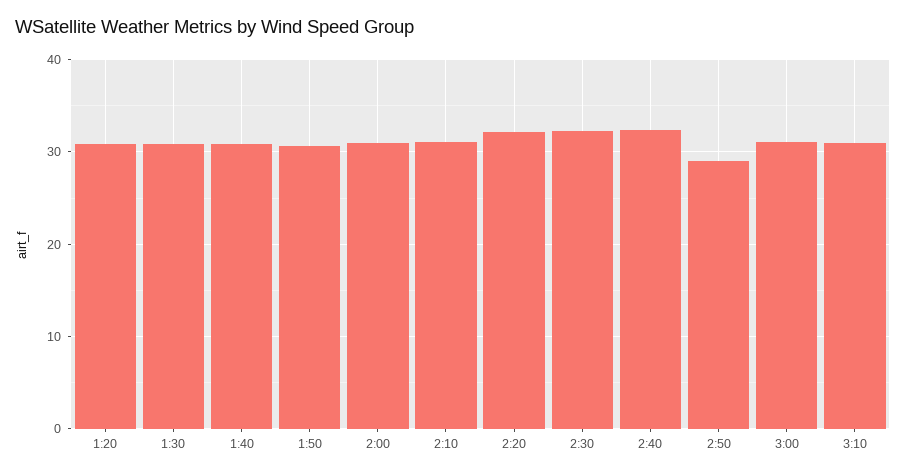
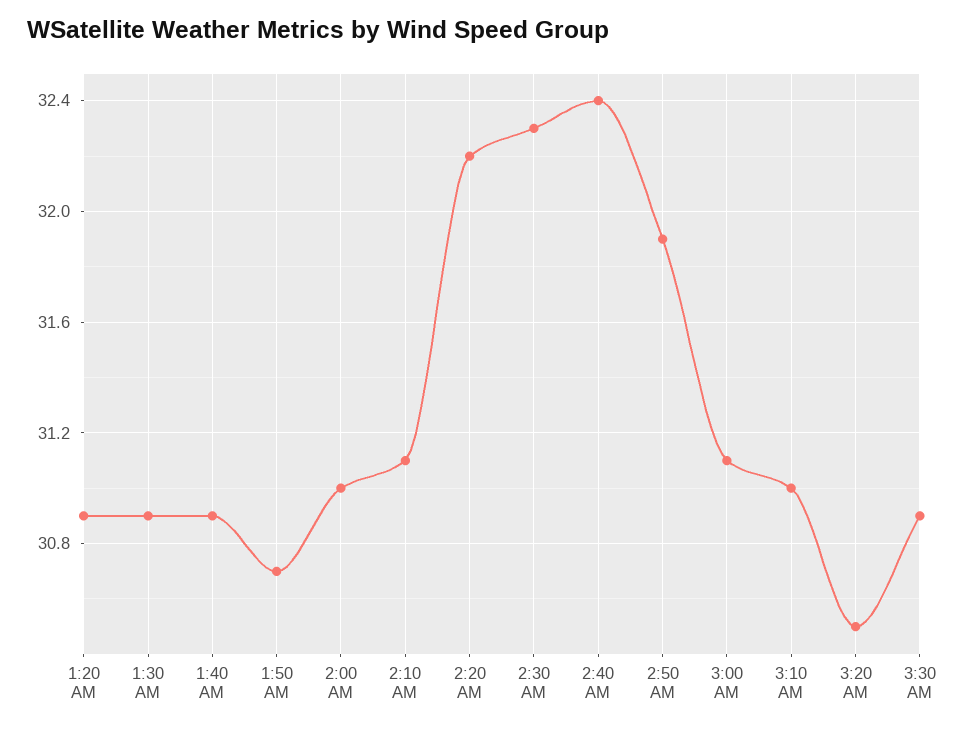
2:50: 29 -> 31.9
3:20 AM: none -> 30.5
3:30 AM: none -> 30.9

